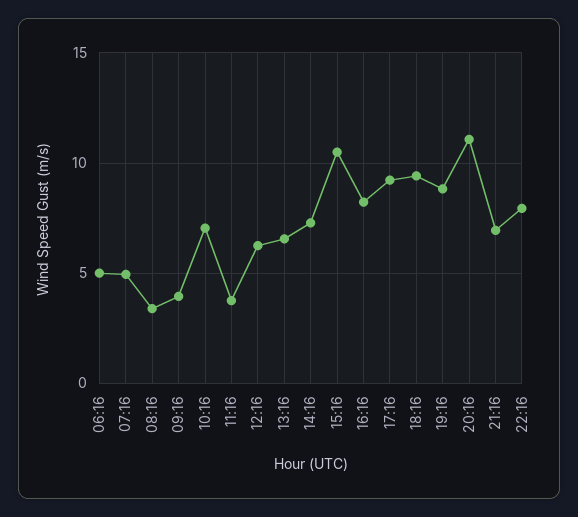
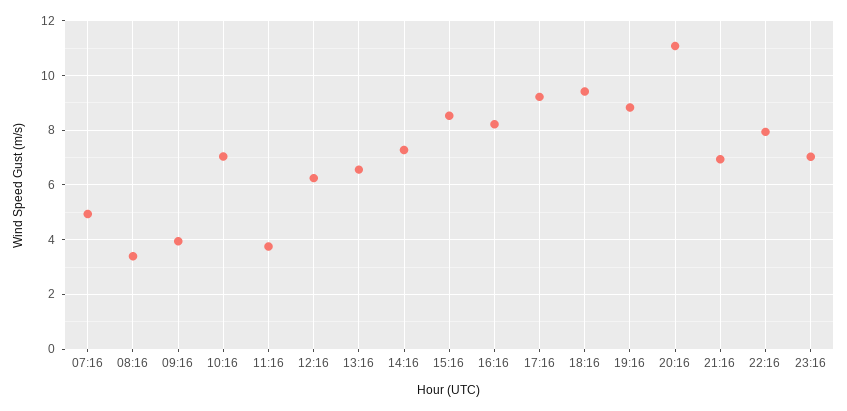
06:16: 5 -> none
15:16: 10.5 -> 8.5
23:16: none -> 7

